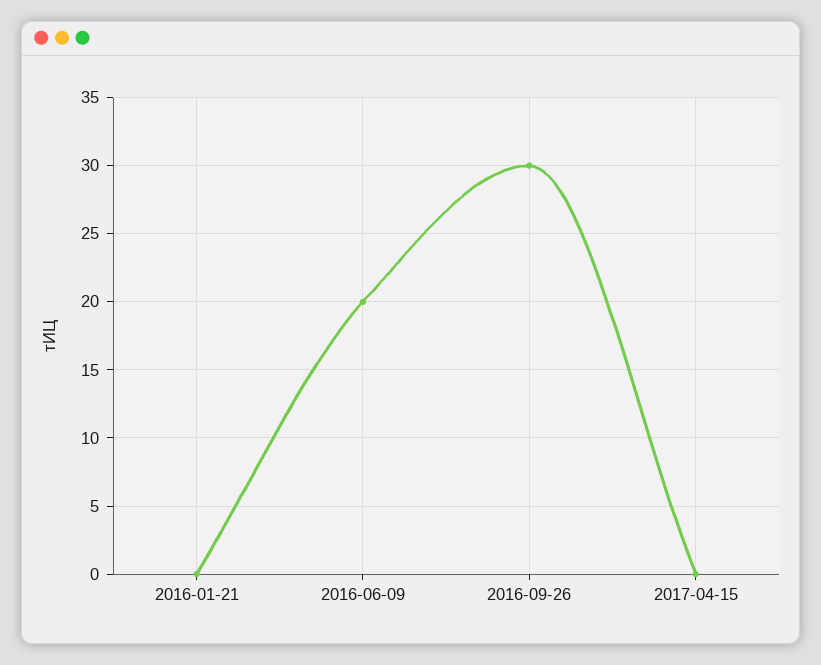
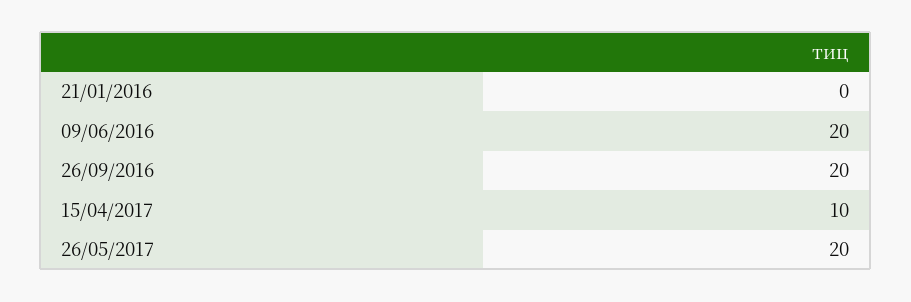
2016-09-26: 30 -> 20
2017-04-15: 0 -> 10
26/05/2017: none -> 20

